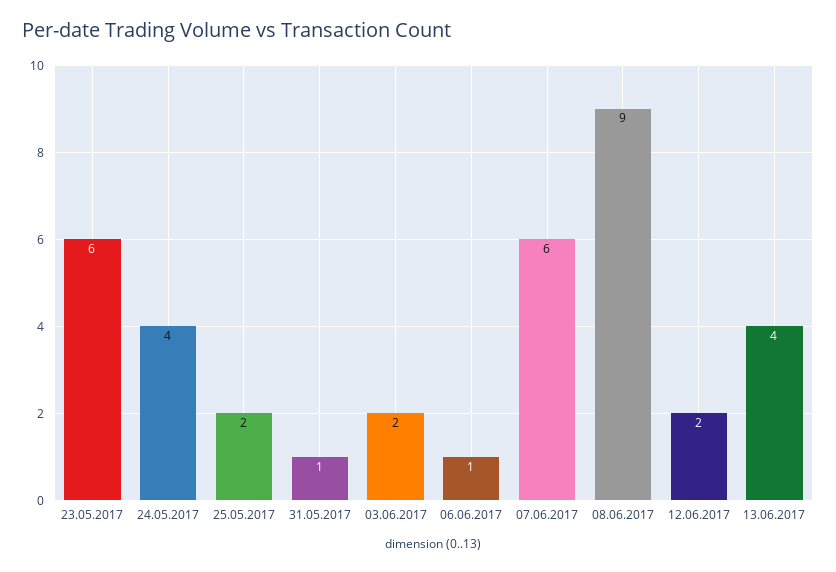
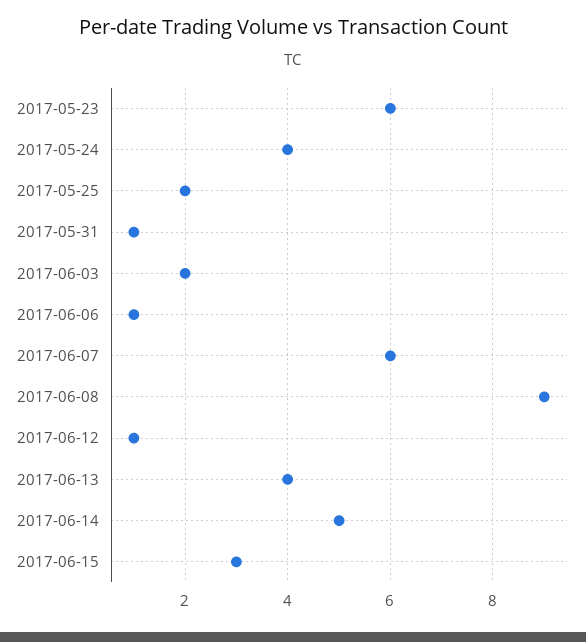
12.06.2017: 2 -> 1
2017-06-14: none -> 5
2017-06-15: none -> 3

